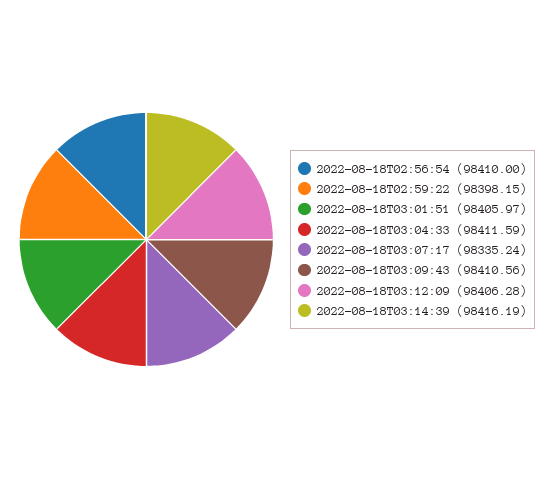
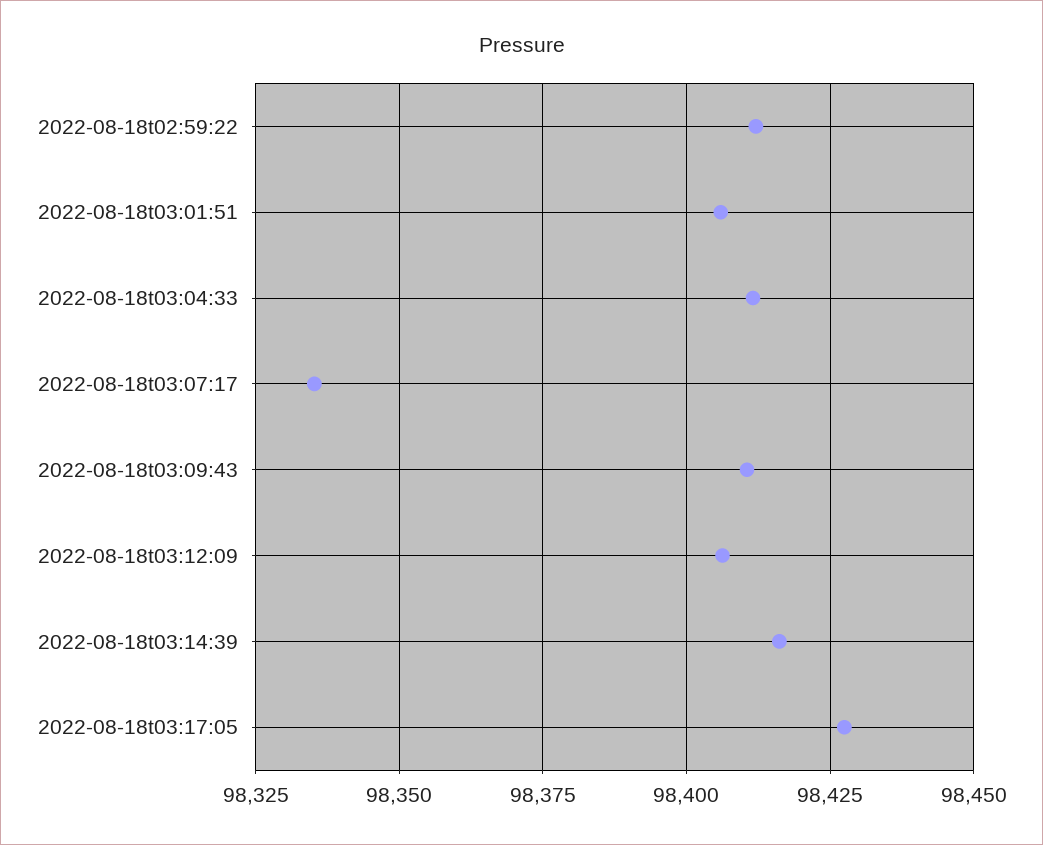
2022-08-18T02:56:54: 98410 -> none
2022-08-18T02:59:22: 98398.15 -> 98412.5
2022-08-18t03:17:05: none -> 98427.5

